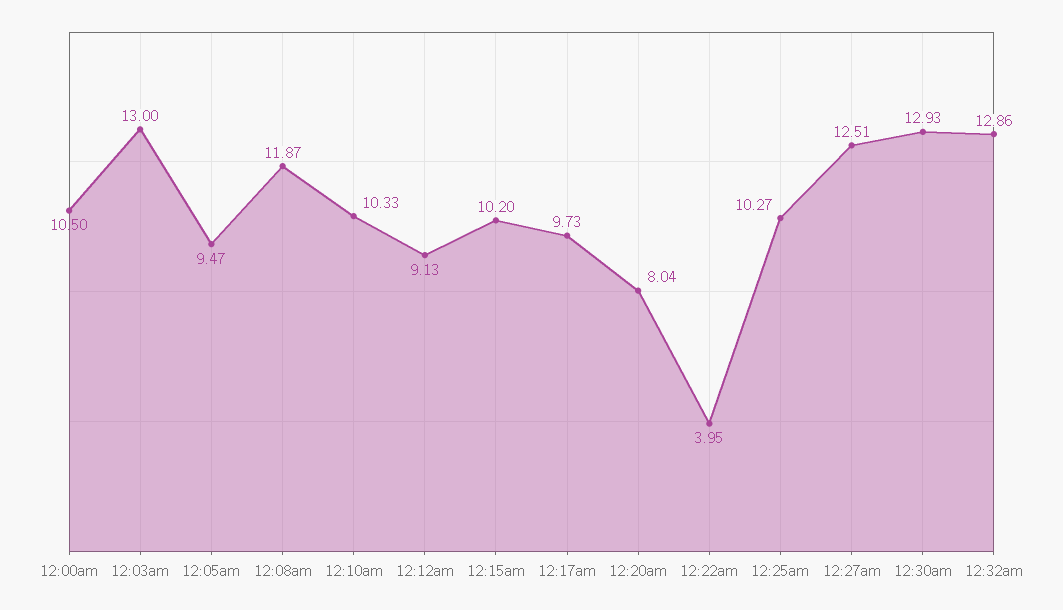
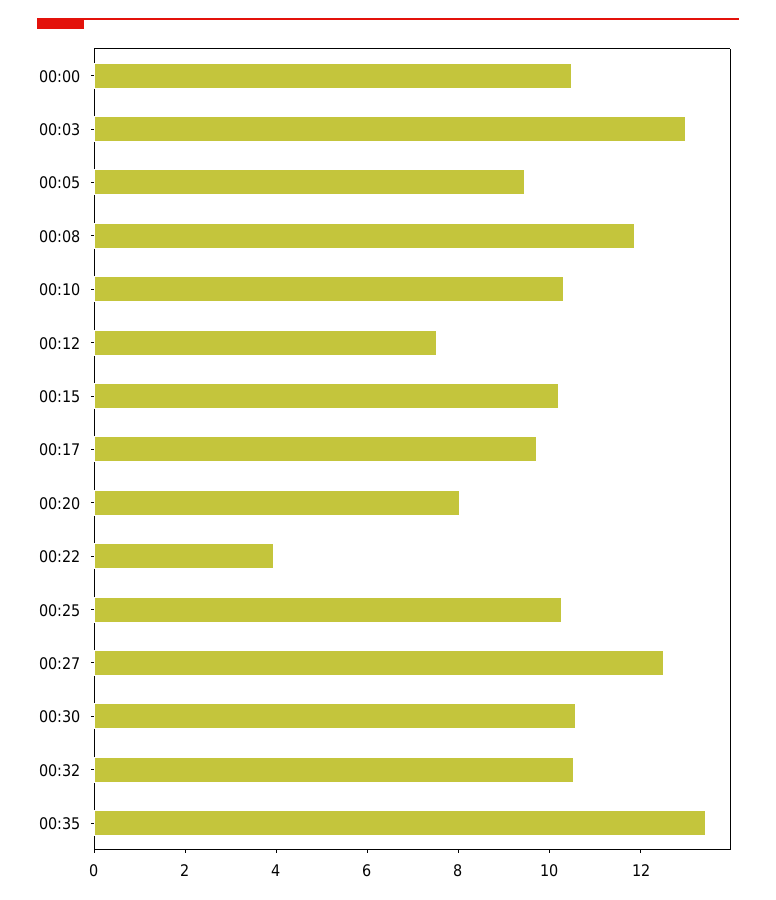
12:12am: 9.13 -> 7.5
12:30am: 12.93 -> 10.5
12:32am: 12.86 -> 10.5
00:35: none -> 13.5

